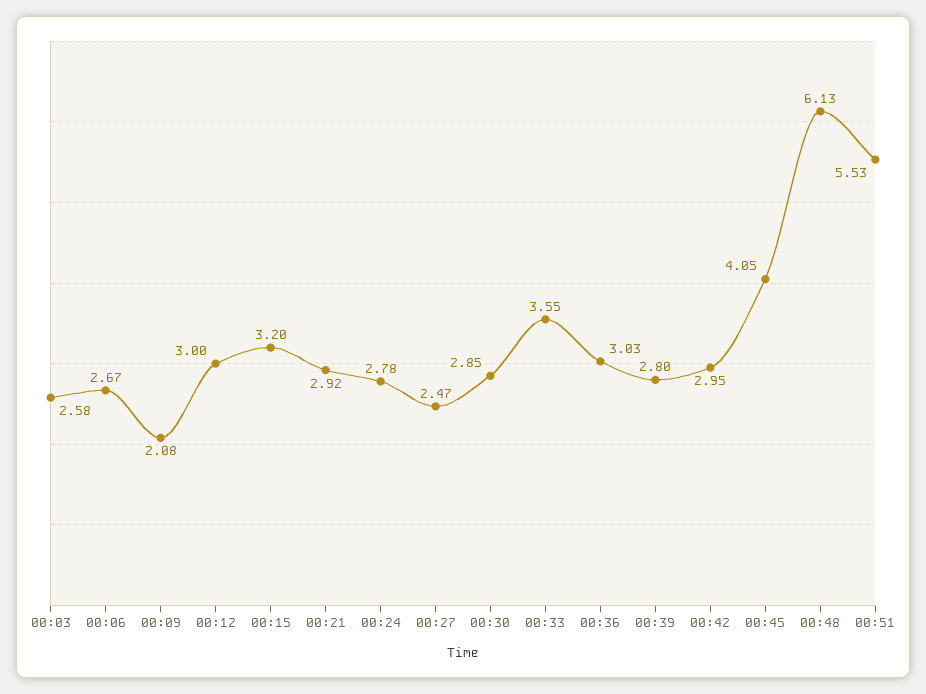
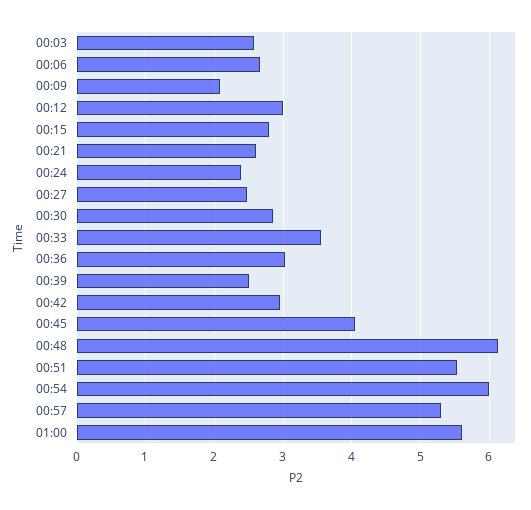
00:15: 3.2 -> 2.8
00:21: 2.92 -> 2.6
00:24: 2.78 -> 2.4
00:39: 2.8 -> 2.5
00:54: none -> 6
00:57: none -> 5.3
01:00: none -> 5.6

